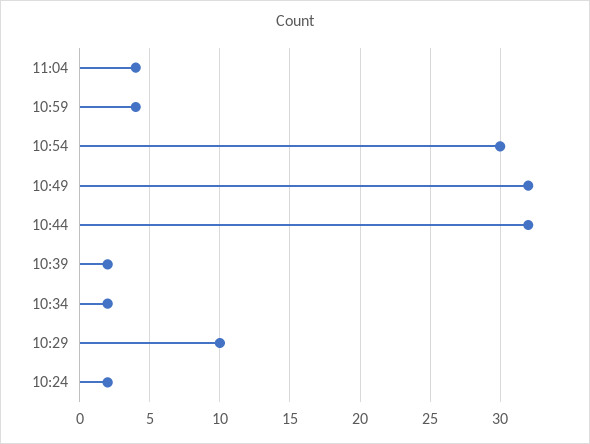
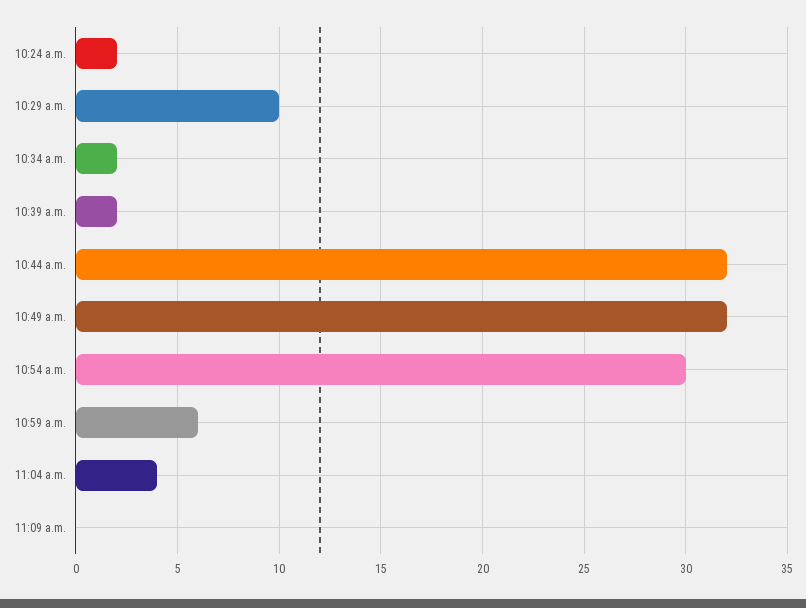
10:59: 4 -> 6
11:09 a.m.: none -> 0

